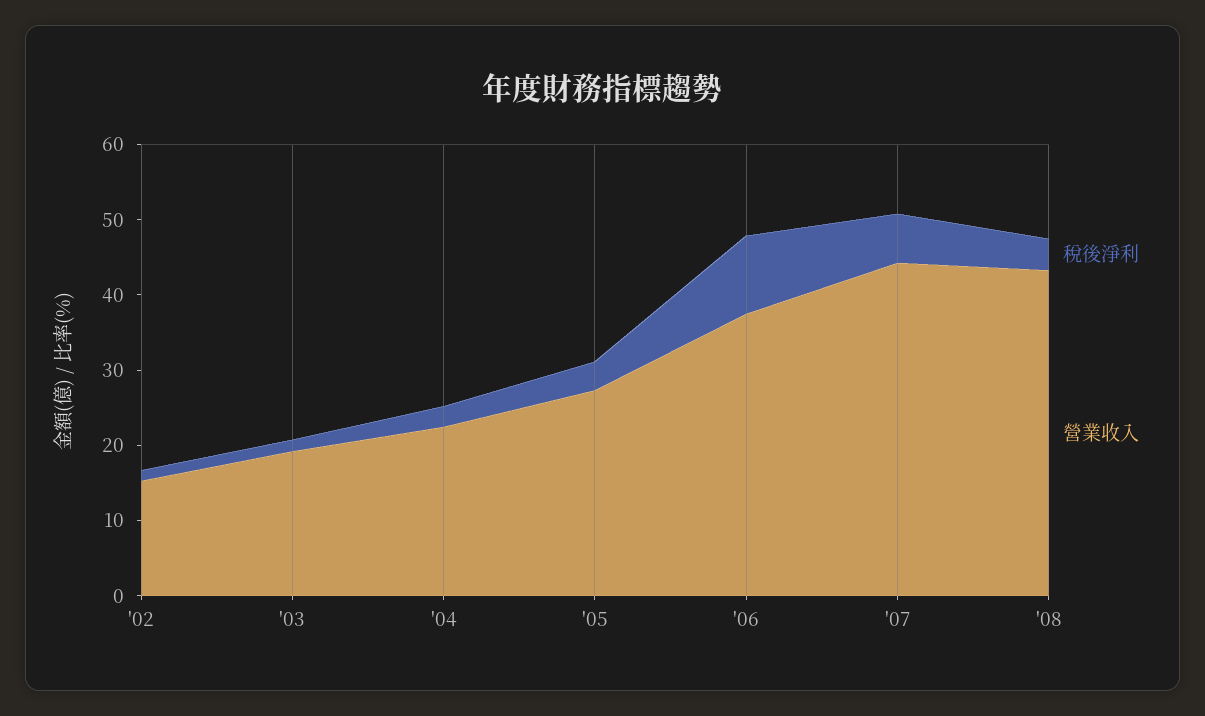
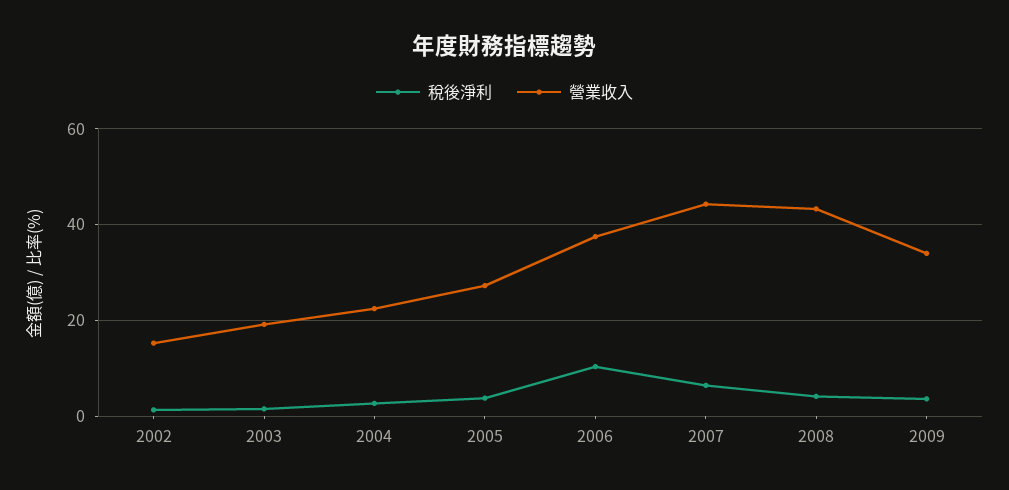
稅後淨利, 2009: none -> 4
營業收入, 2009: none -> 34

